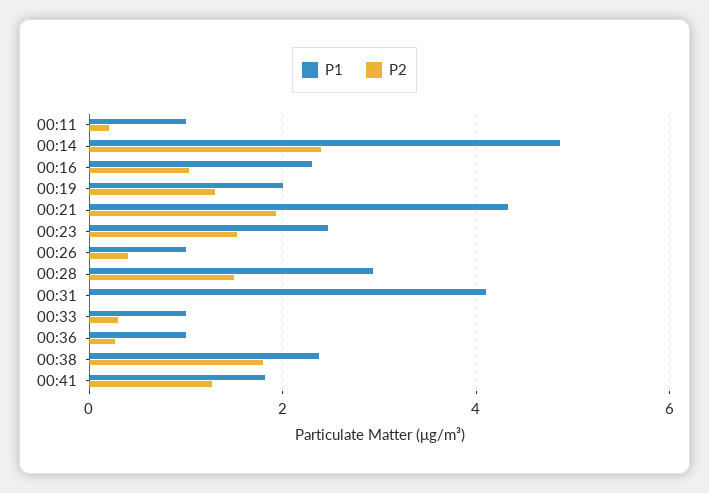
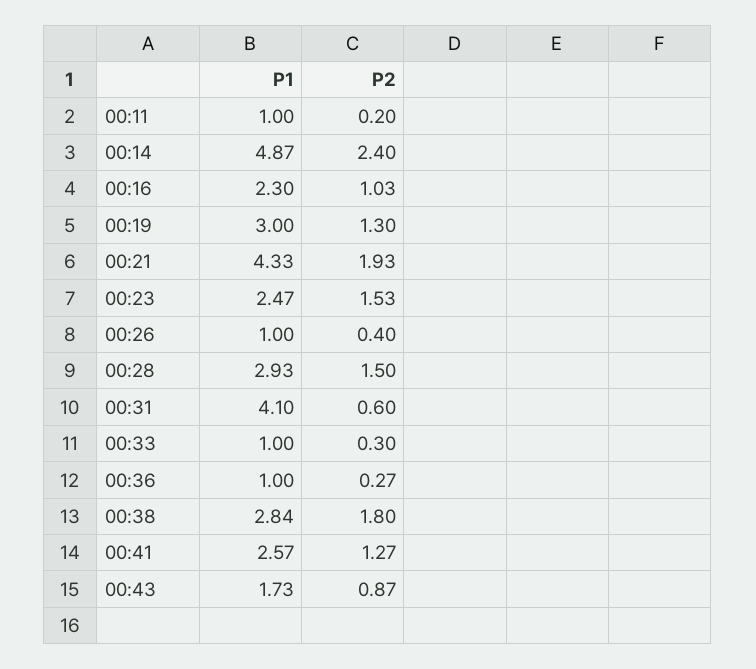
P1, 00:19: 2 -> 3
P2, 00:31: 0 -> 0.6
P1, 00:38: 2.4 -> 2.84
P1, 00:41: 1.8 -> 2.57
P1, 00:43: none -> 1.73
P2, 00:43: none -> 0.87

